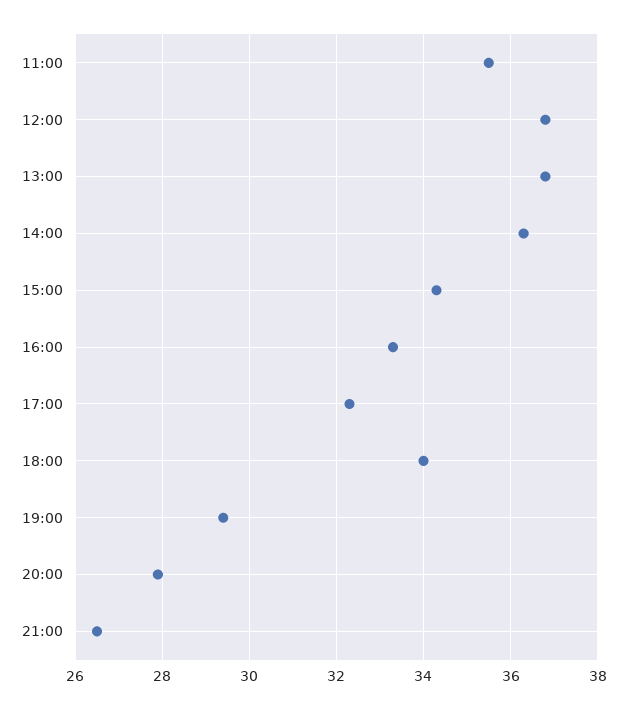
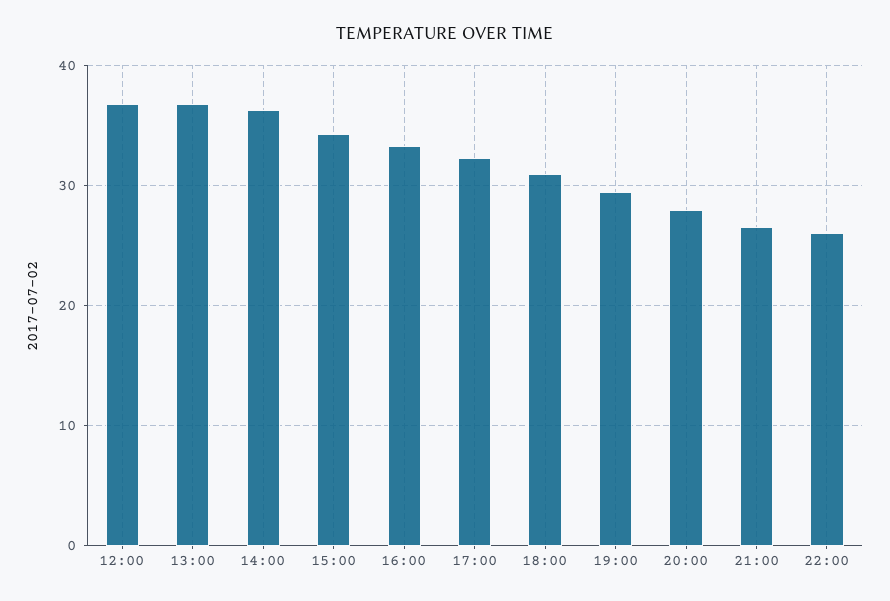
11:00: 35.5 -> none
18:00: 34 -> 31
22:00: none -> 26

